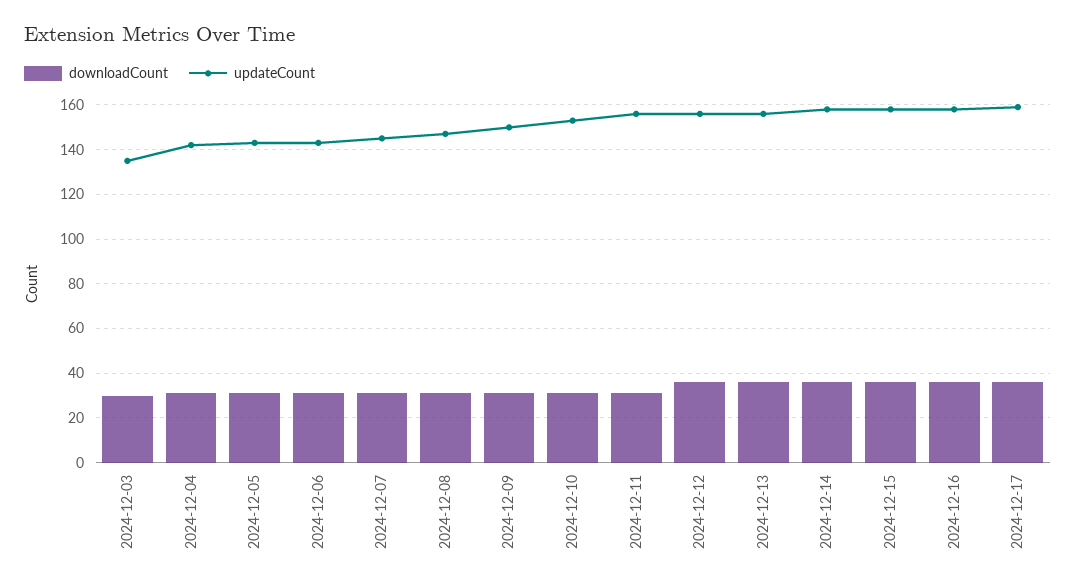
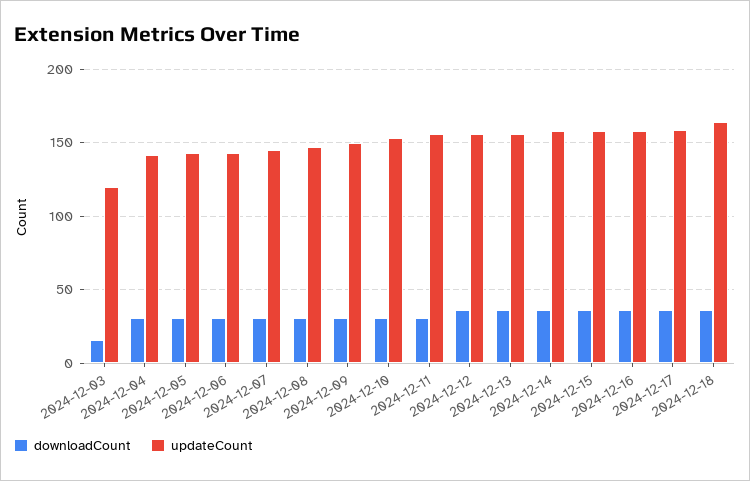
downloadCount, 2024-12-03: 30 -> 15
updateCount, 2024-12-03: 135 -> 120
downloadCount, 2024-12-18: none -> 35
updateCount, 2024-12-18: none -> 165

